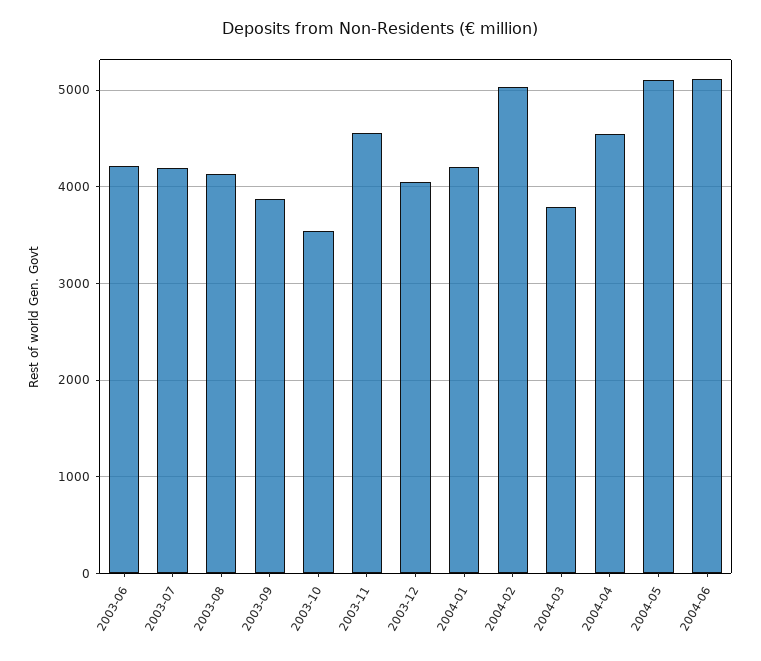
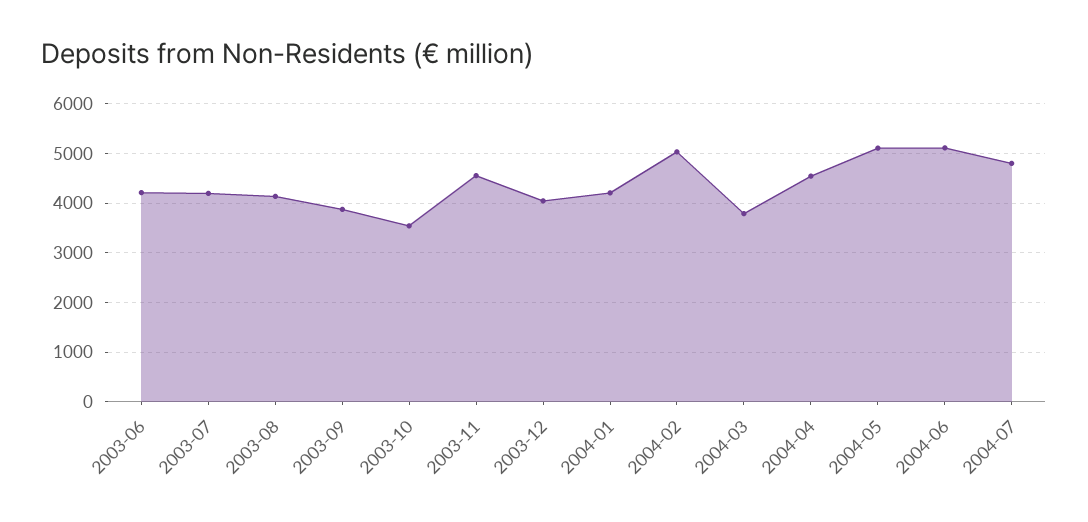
2004-07: none -> 4800

